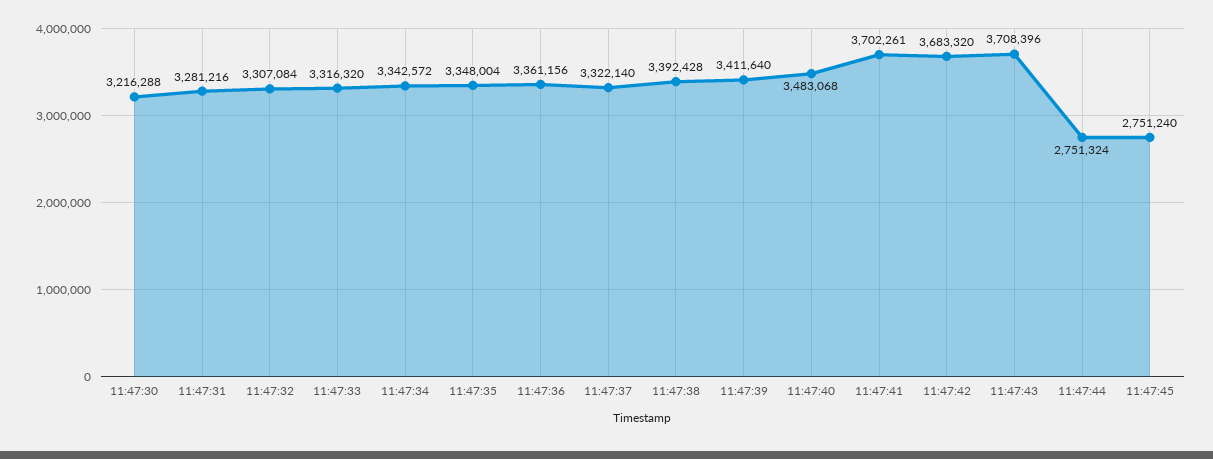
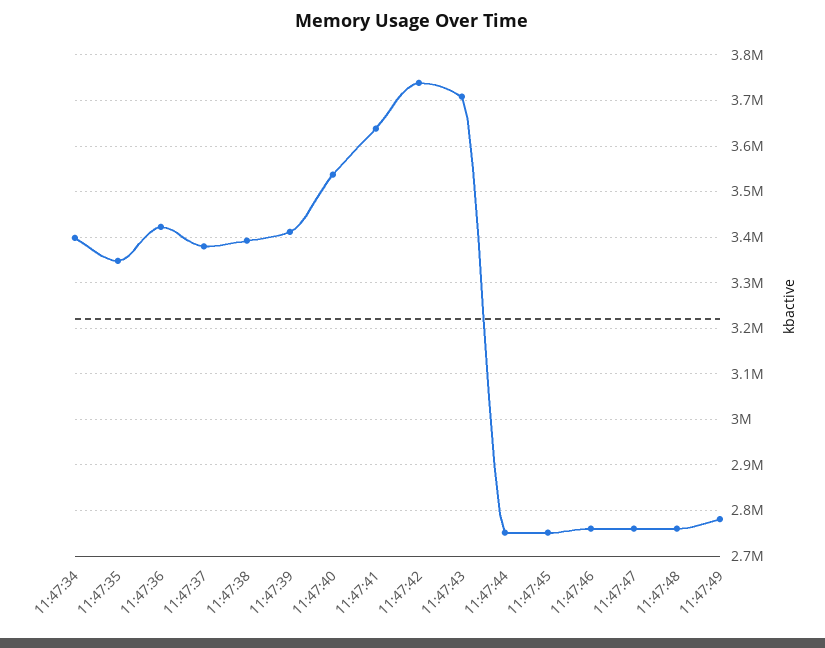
11:47:30: 3216288 -> none
11:47:31: 3281216 -> none
11:47:32: 3307084 -> none
11:47:33: 3316320 -> none
11:47:34: 3342572 -> 3400000
11:47:36: 3361156 -> 3420000
11:47:37: 3322140 -> 3380000
11:47:40: 3483068 -> 3540000
11:47:41: 3702261 -> 3640000
11:47:42: 3683320 -> 3740000
11:47:46: none -> 2760000
11:47:47: none -> 2760000
11:47:48: none -> 2760000
11:47:49: none -> 2780000

